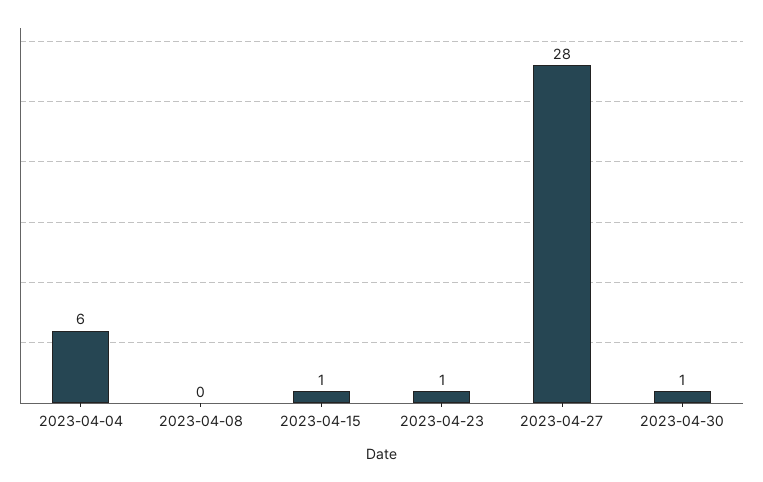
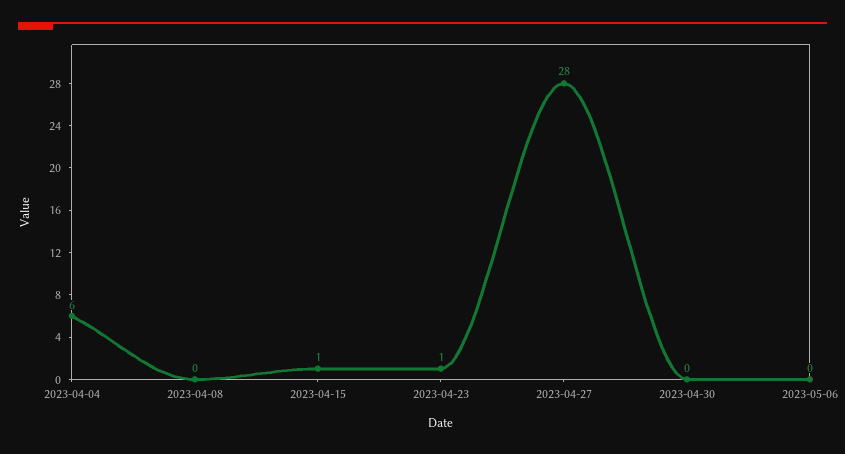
2023-04-30: 1 -> 0
2023-05-06: none -> 0

